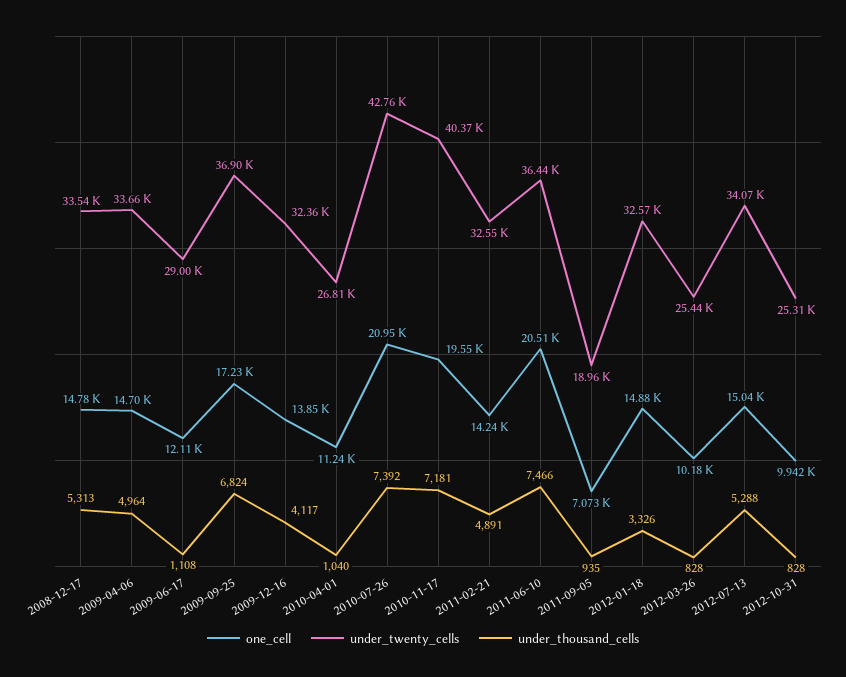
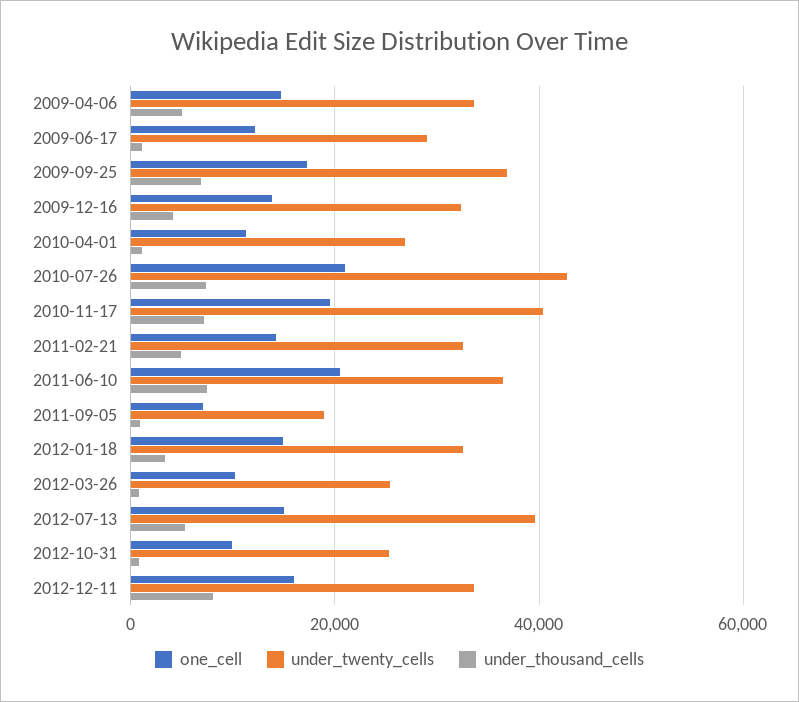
one_cell, 2008-12-17: 14780 -> none
under_twenty_cells, 2008-12-17: 33540 -> none
under_thousand_cells, 2008-12-17: 5313 -> none
under_twenty_cells, 2012-07-13: 34070 -> 40000
one_cell, 2012-12-11: none -> 16000
under_twenty_cells, 2012-12-11: none -> 34000
under_thousand_cells, 2012-12-11: none -> 8000

